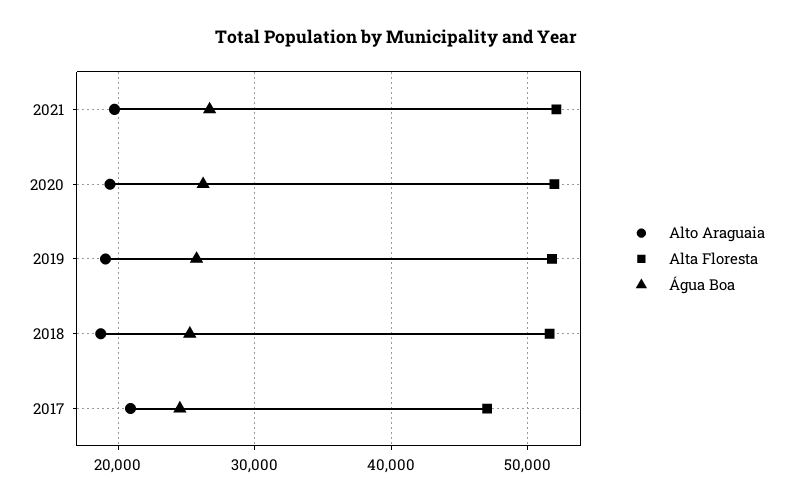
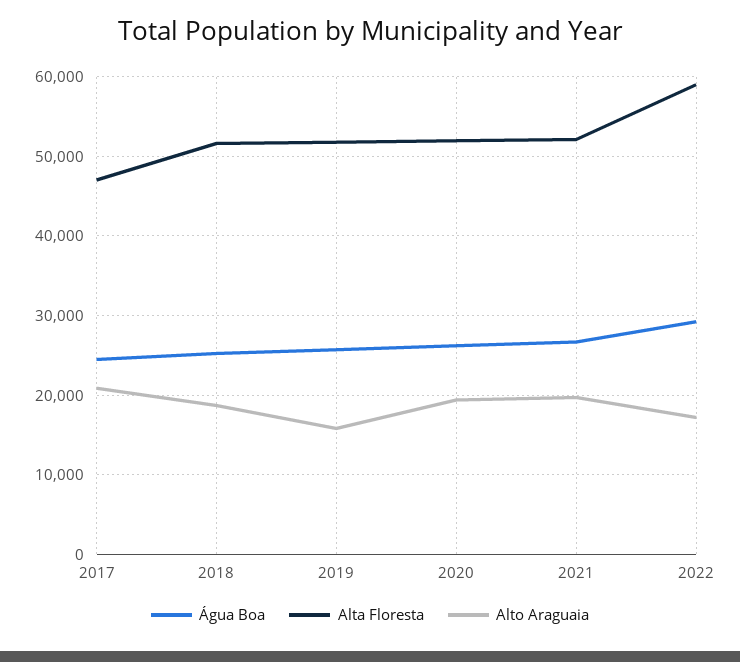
Alto Araguaia, 2019: 19000 -> 16000
Água Boa, 2022: none -> 29000
Alta Floresta, 2022: none -> 59000
Alto Araguaia, 2022: none -> 17000

